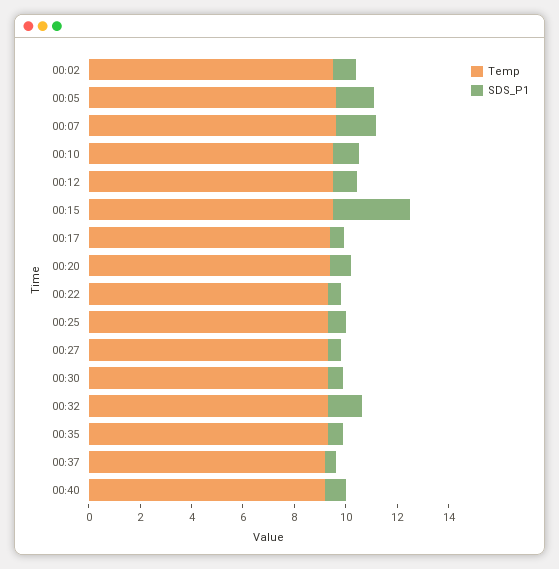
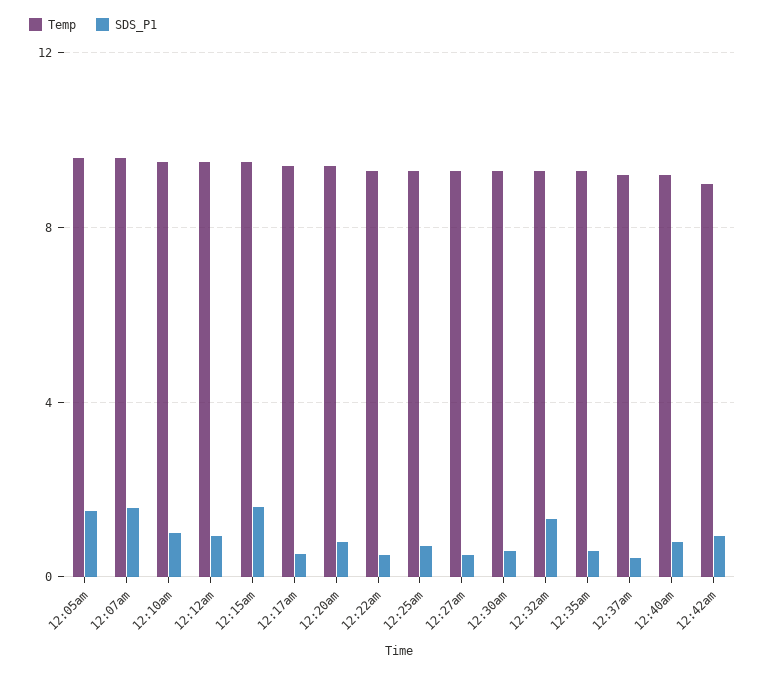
Temp, 00:02: 9.5 -> none
SDS_P1, 00:02: 1 -> none
SDS_P1, 00:15: 3 -> 1.5
Temp, 12:42am: none -> 9
SDS_P1, 12:42am: none -> 1

